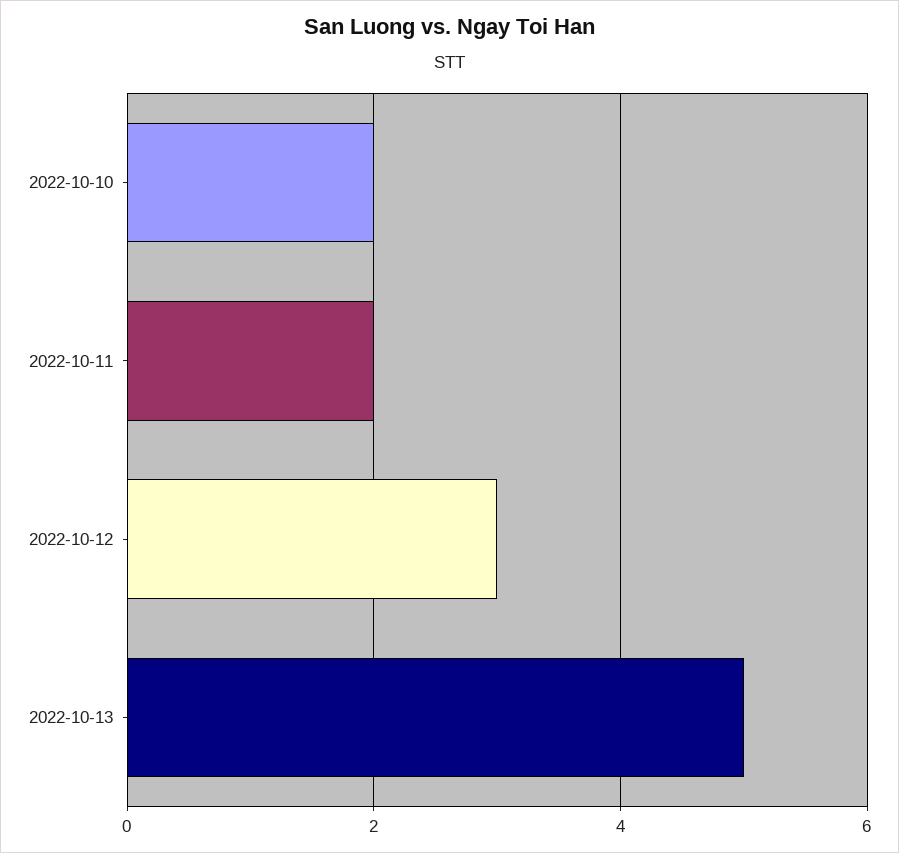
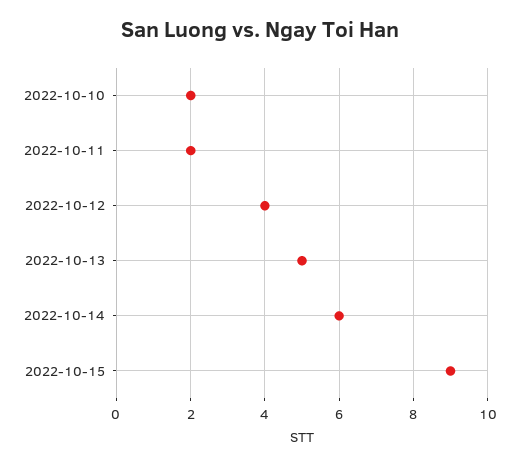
2022-10-12: 3 -> 4
2022-10-14: none -> 6
2022-10-15: none -> 9

